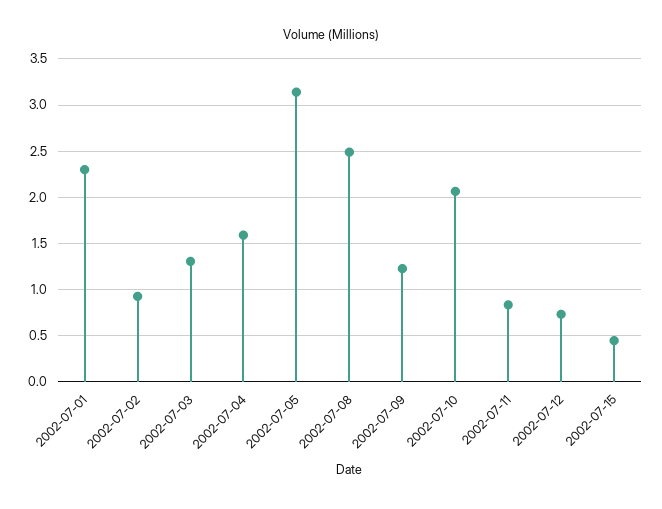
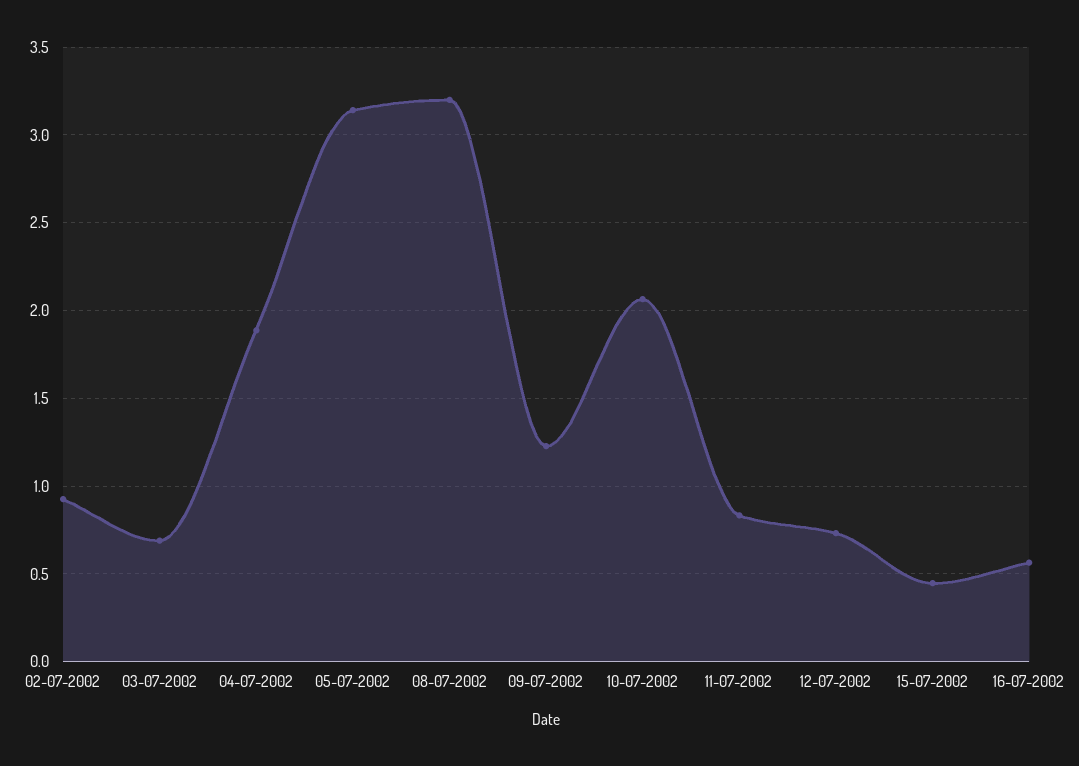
2002-07-01: 2.3 -> none
2002-07-03: 1.3 -> 0.7
2002-07-04: 1.6 -> 1.9
2002-07-08: 2.5 -> 3.2
16-07-2002: none -> 0.55

